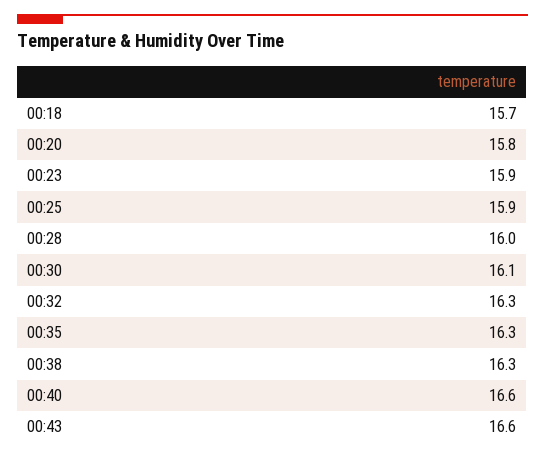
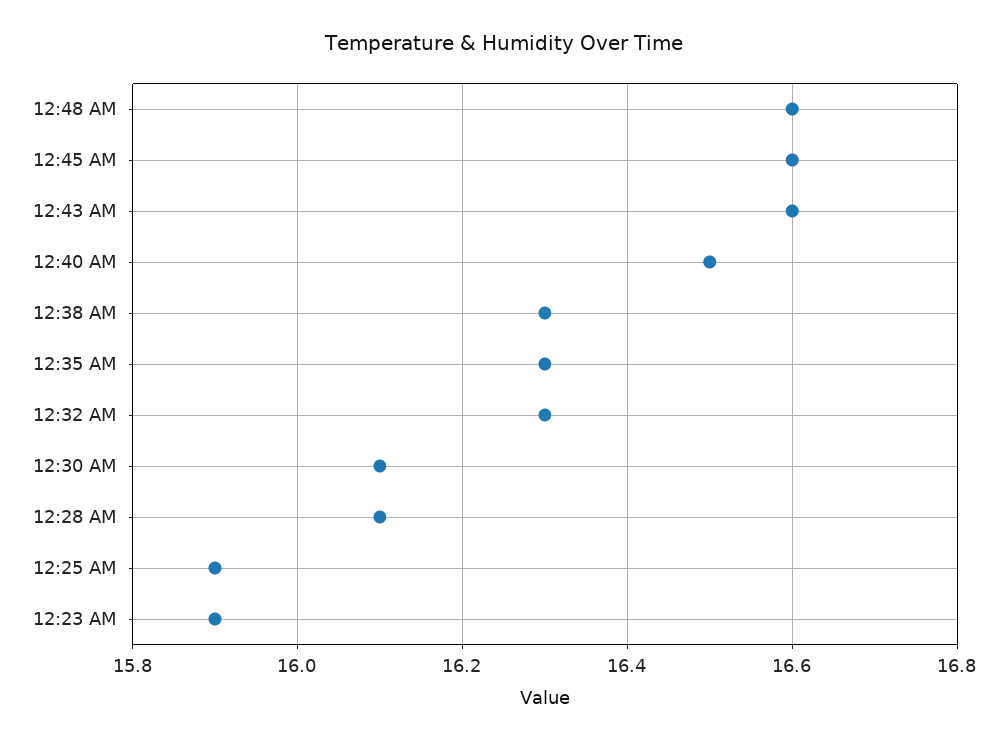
00:18: 15.7 -> none
00:20: 15.8 -> none
00:28: 16 -> 16.1
00:40: 16.6 -> 16.5
12:48 AM: none -> 16.6
12:45 AM: none -> 16.6

